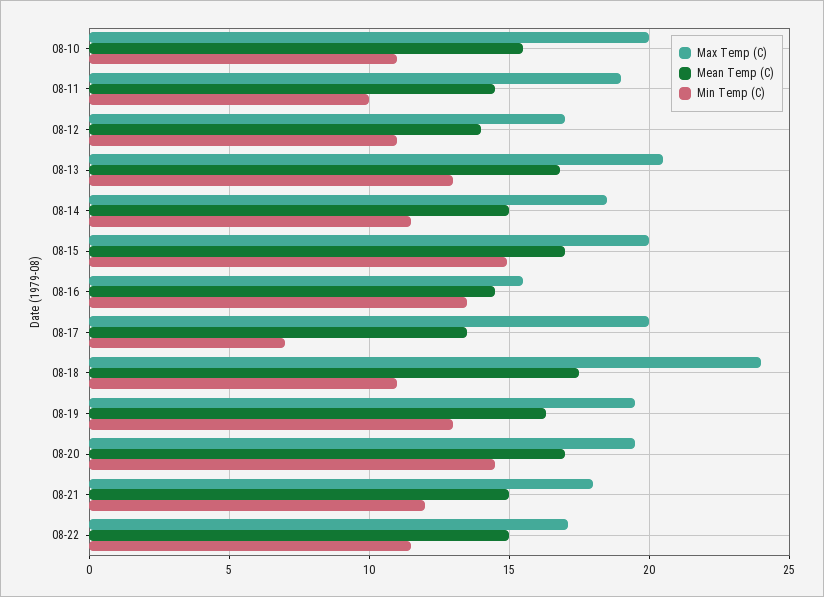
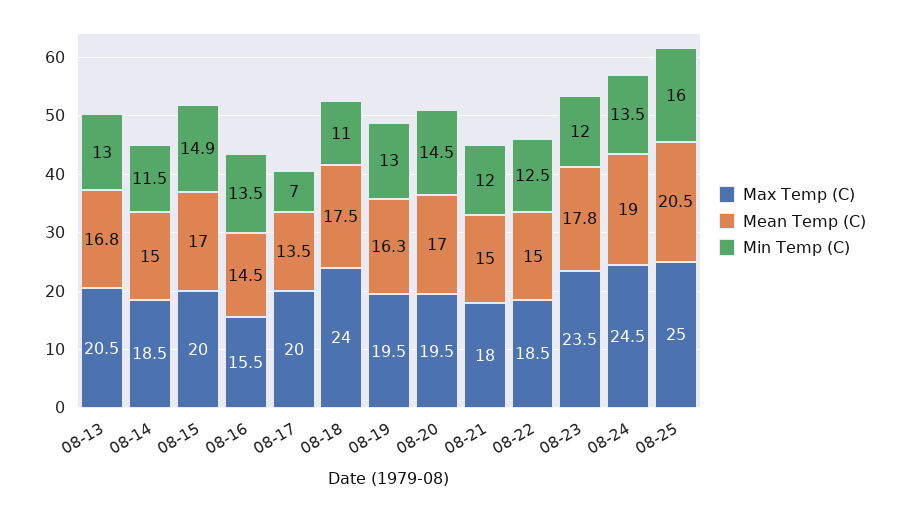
Max Temp (C), 08-10: 20 -> none
Mean Temp (C), 08-10: 15.5 -> none
Min Temp (C), 08-10: 11 -> none
Max Temp (C), 08-11: 19 -> none
Mean Temp (C), 08-11: 14.5 -> none
Min Temp (C), 08-11: 10 -> none
Max Temp (C), 08-12: 17 -> none
Mean Temp (C), 08-12: 14 -> none
Min Temp (C), 08-12: 11 -> none
Max Temp (C), 08-22: 17 -> 18.5
Min Temp (C), 08-22: 11.5 -> 12.5
Max Temp (C), 08-23: none -> 23.5
Mean Temp (C), 08-23: none -> 17.8
Min Temp (C), 08-23: none -> 12
Max Temp (C), 08-24: none -> 24.5
Mean Temp (C), 08-24: none -> 19
Min Temp (C), 08-24: none -> 13.5
Max Temp (C), 08-25: none -> 25
Mean Temp (C), 08-25: none -> 20.5
Min Temp (C), 08-25: none -> 16

